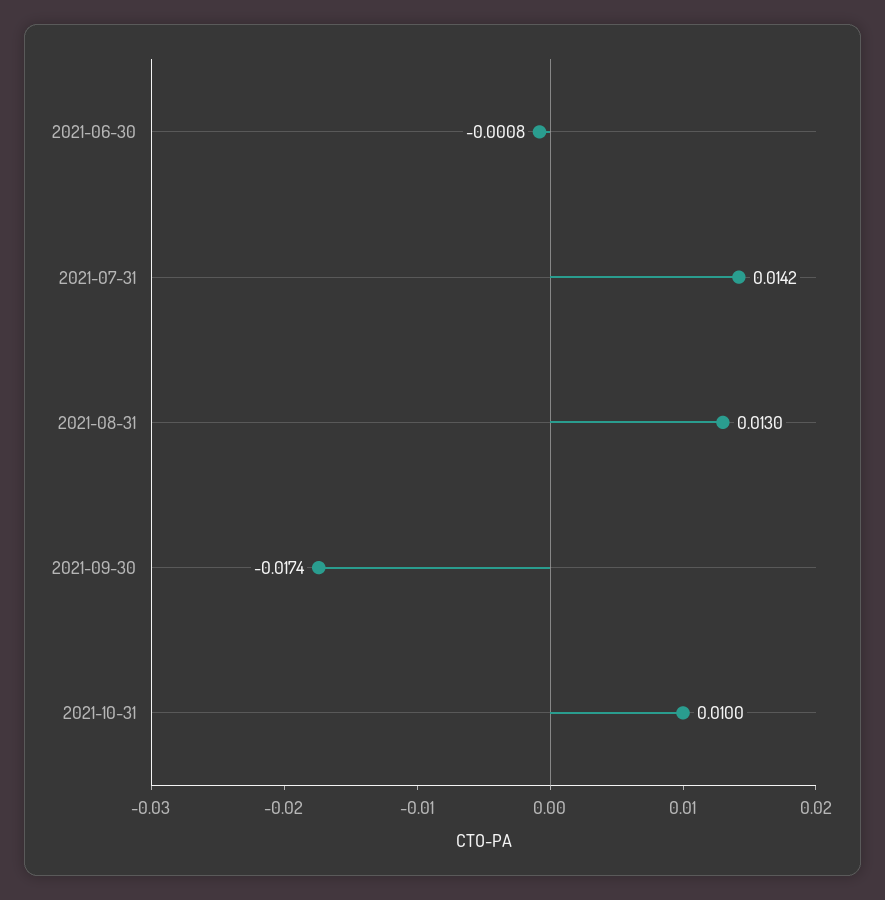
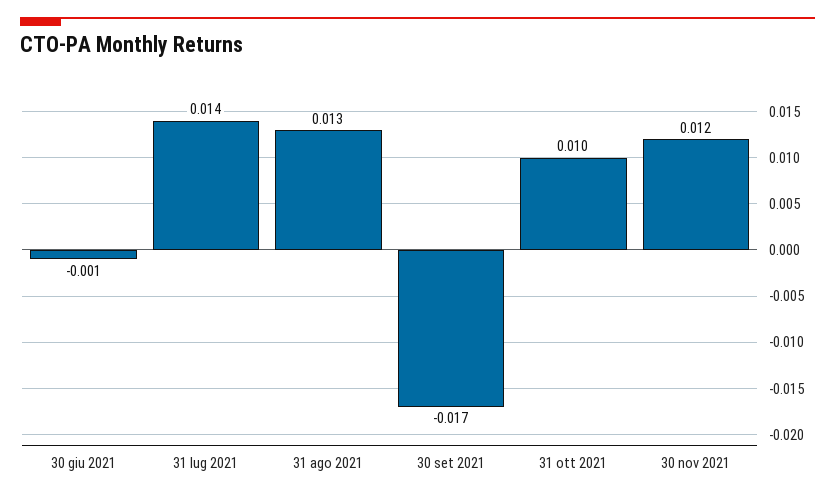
30 nov 2021: none -> 0.012

